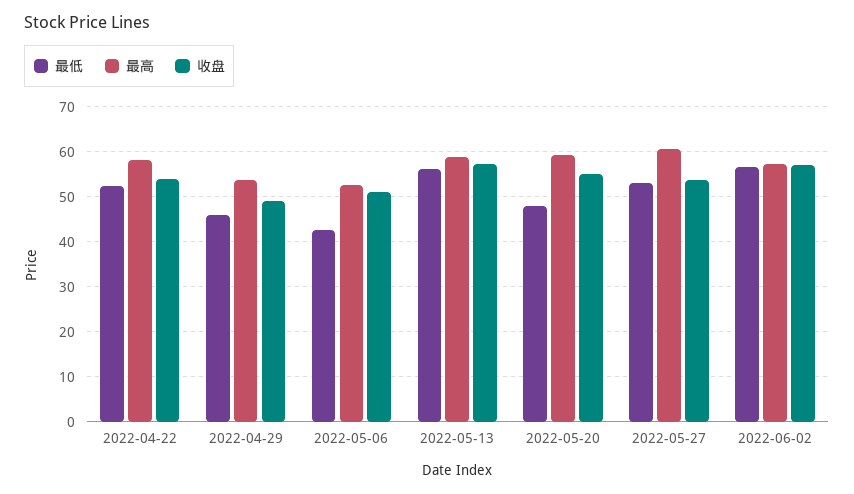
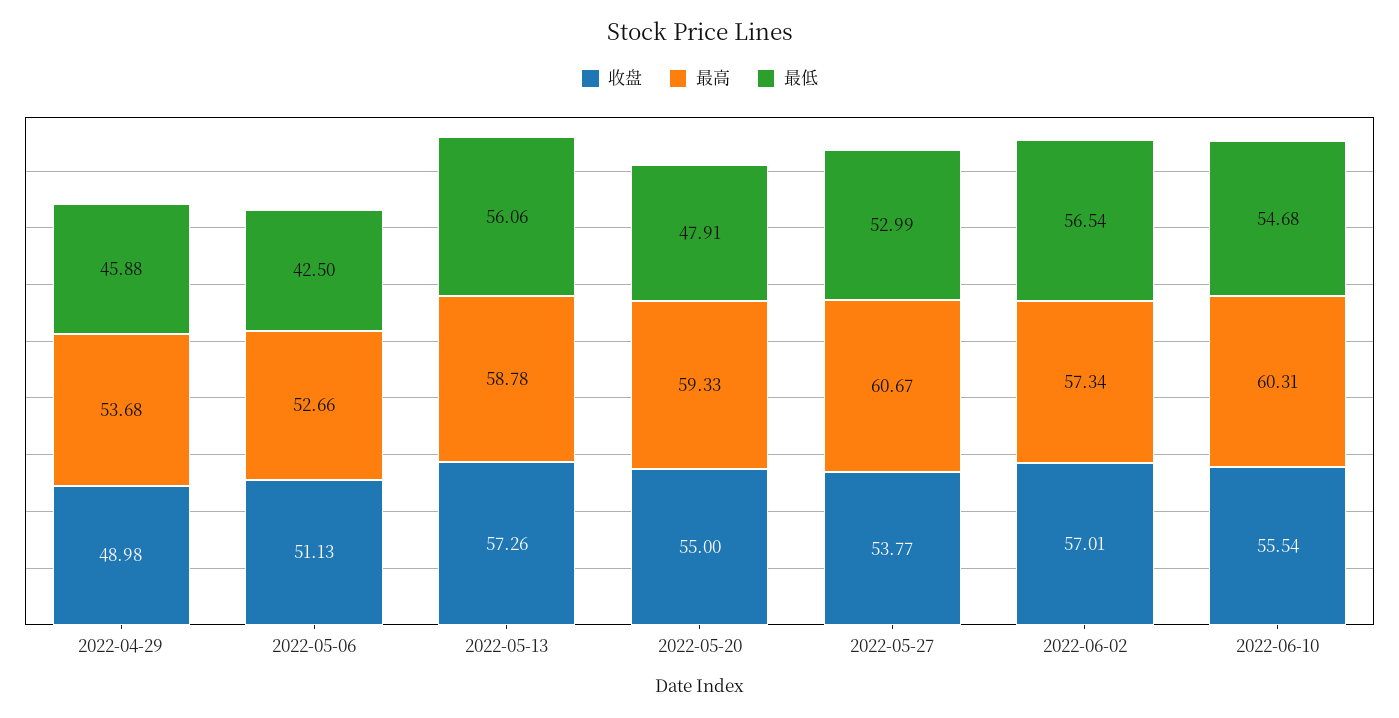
最低, 2022-04-22: 52 -> none
最高, 2022-04-22: 58 -> none
收盘, 2022-04-22: 54 -> none
收盘, 2022-06-10: none -> 55.54
最高, 2022-06-10: none -> 60.31
最低, 2022-06-10: none -> 54.68

